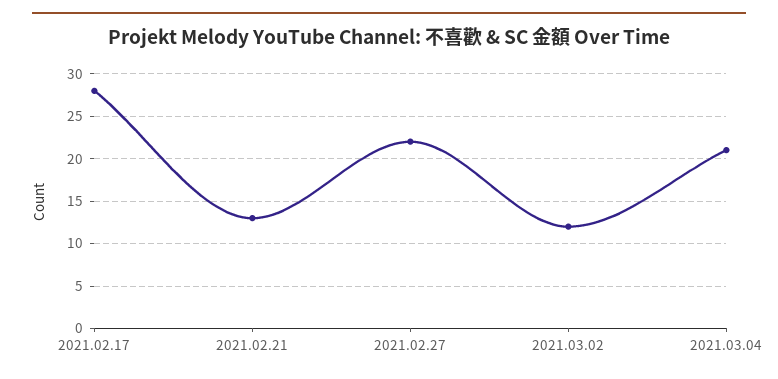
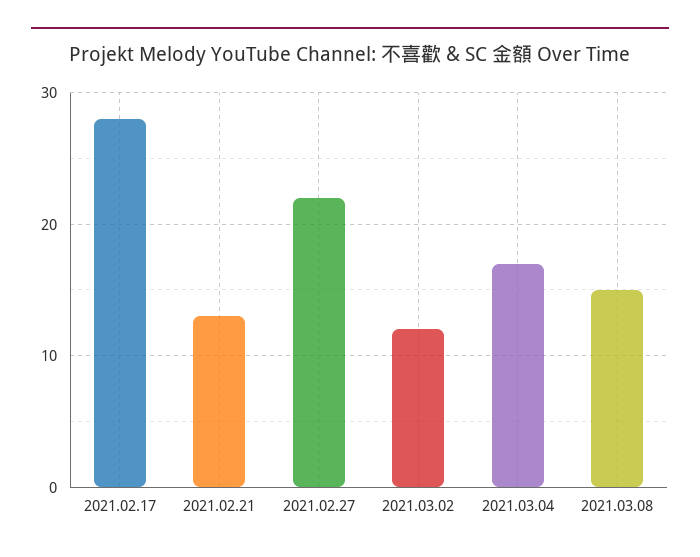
2021.03.04: 21 -> 17
2021.03.08: none -> 15

